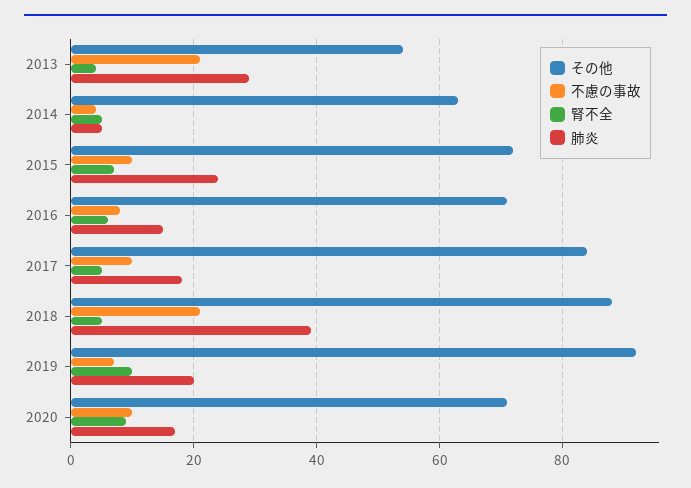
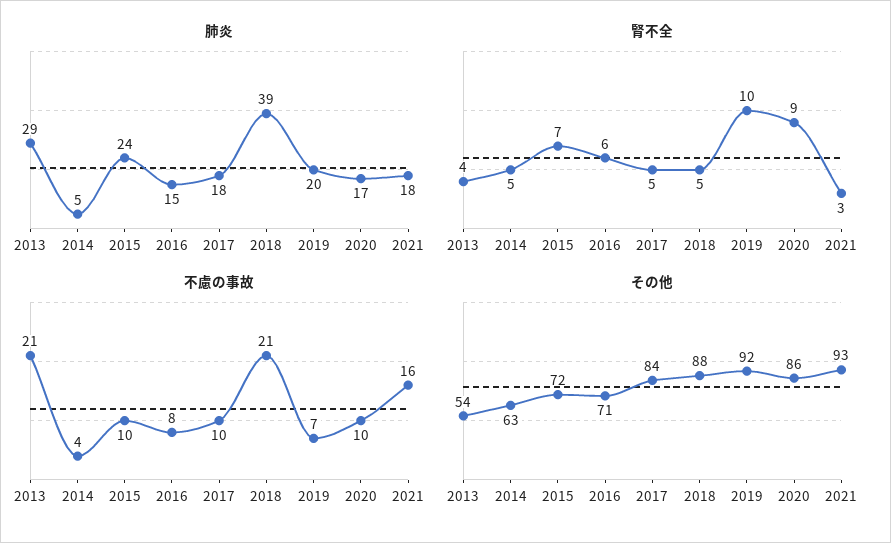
その他, 2020: 70 -> 86
肺炎, 2021: none -> 18
腎不全, 2021: none -> 3
不慮の事故, 2021: none -> 16
その他, 2021: none -> 93

